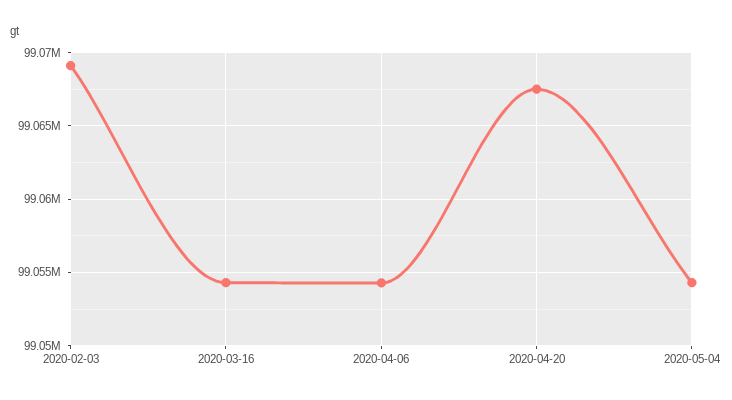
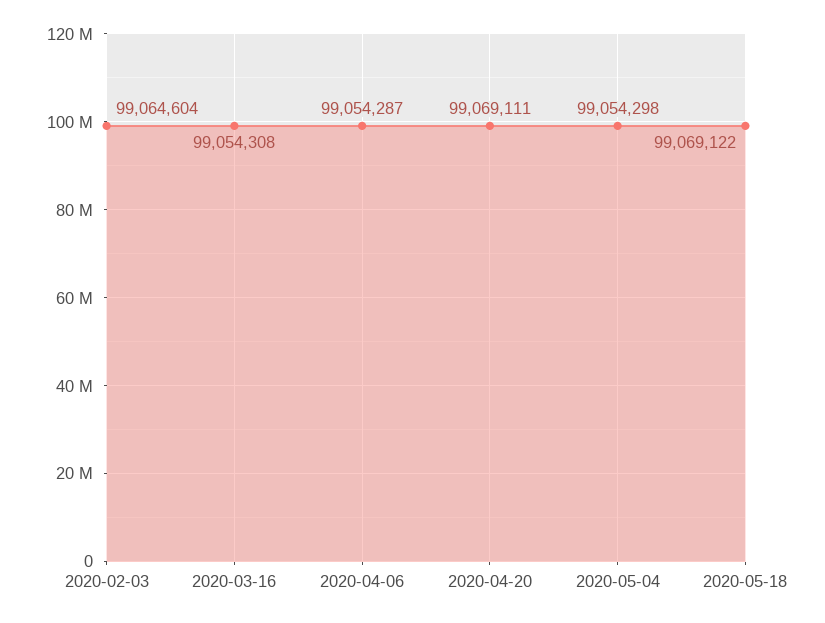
2020-02-03: 99069000 -> 99064604
2020-04-20: 99067500 -> 99069111
2020-05-18: none -> 99069122

